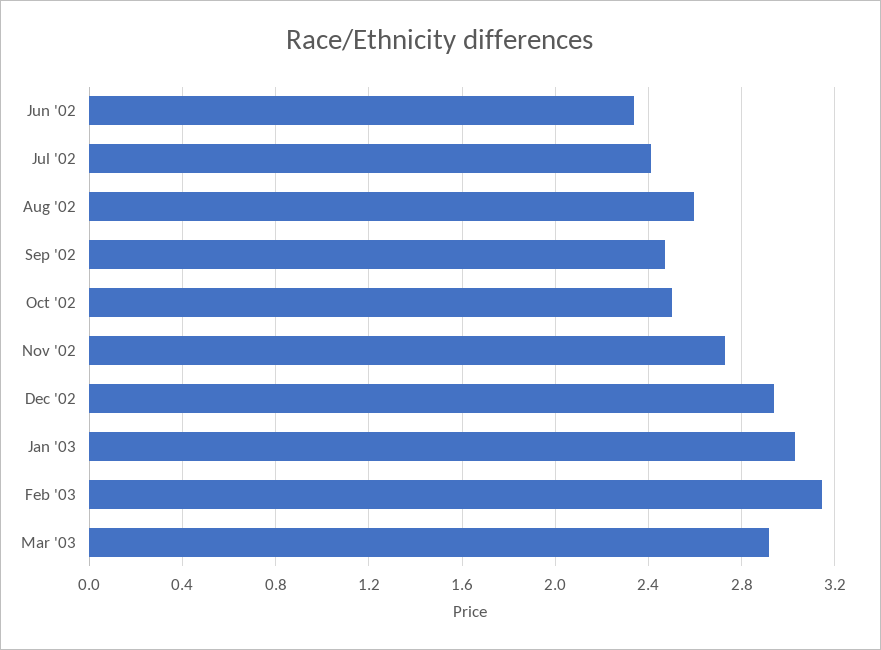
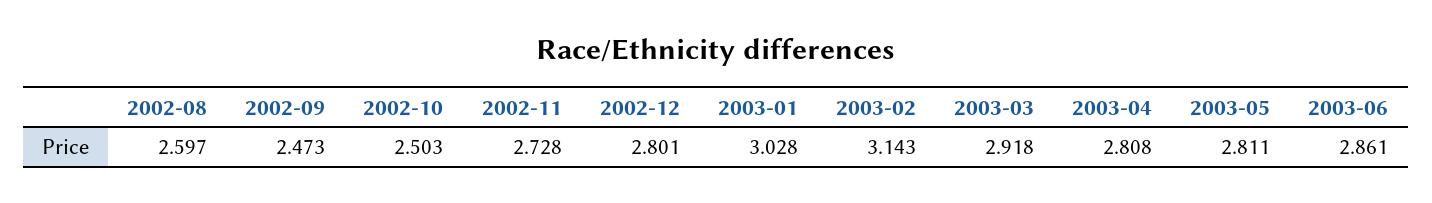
Jun '02: 2.35 -> none
Jul '02: 2.4 -> none
Dec '02: 2.95 -> 2.801
2003-04: none -> 2.808
2003-05: none -> 2.811
2003-06: none -> 2.861

